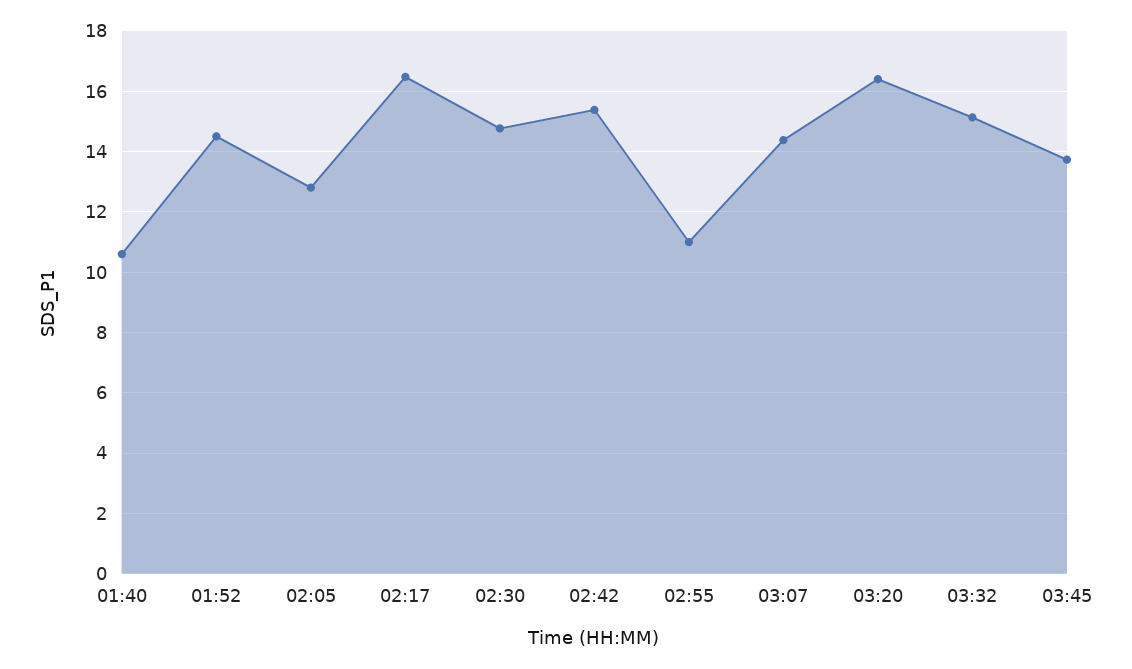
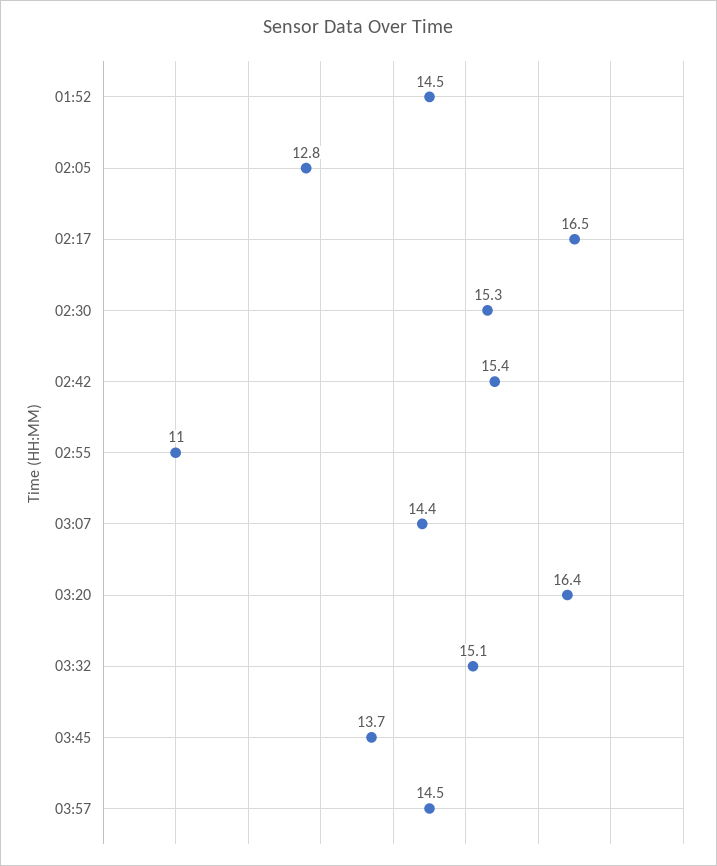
01:40: 10.6 -> none
02:30: 14.8 -> 15.3
03:57: none -> 14.5

